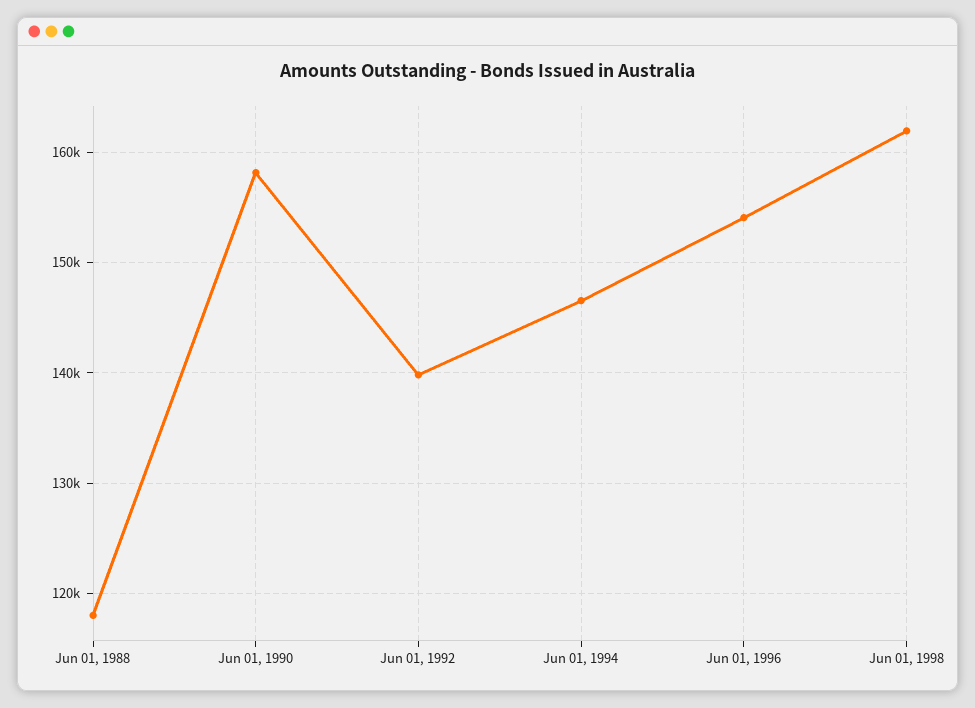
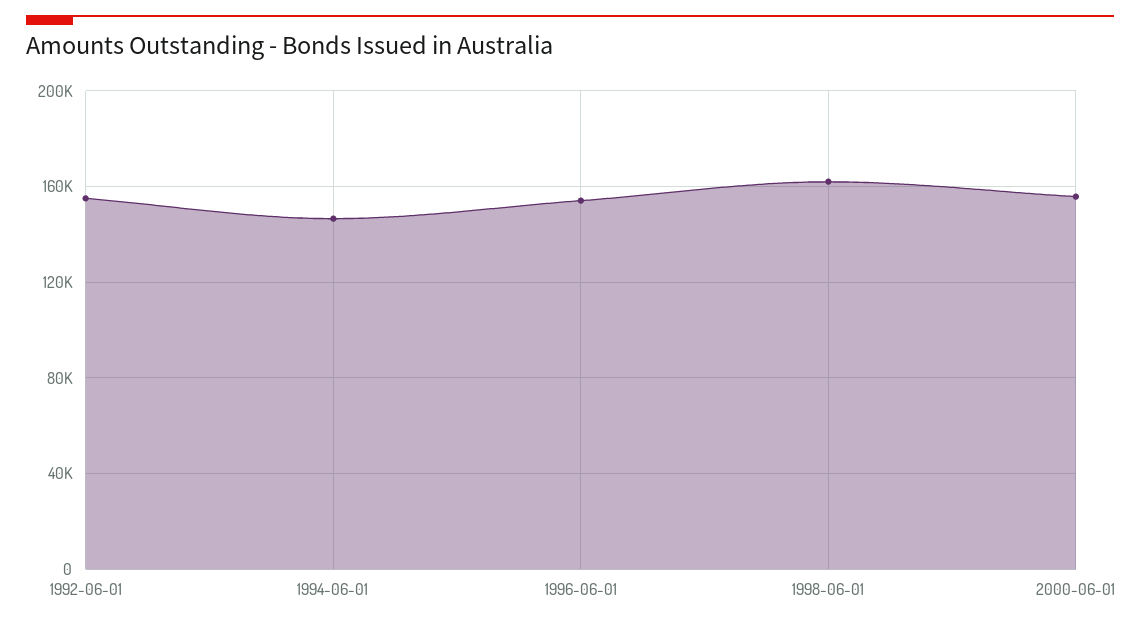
Jun 01, 1988: 118000 -> none
Jun 01, 1990: 158000 -> none
Jun 01, 1992: 140000 -> 155000
2000-06-01: none -> 155000

